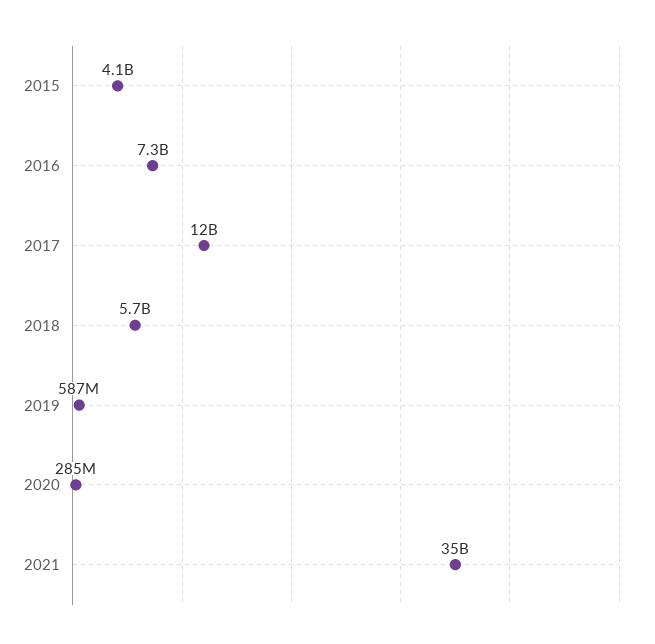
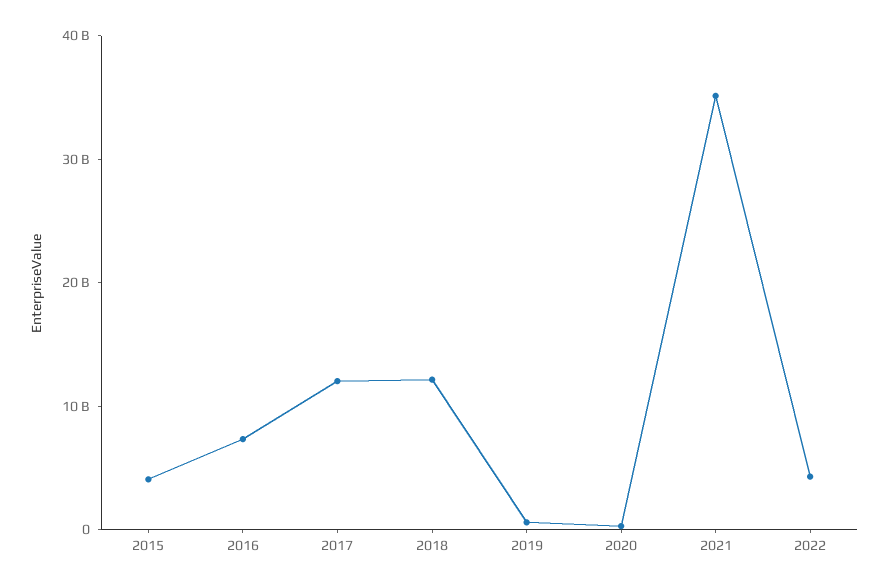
2018: 5700000000 -> 12000000000
2022: none -> 4000000000

